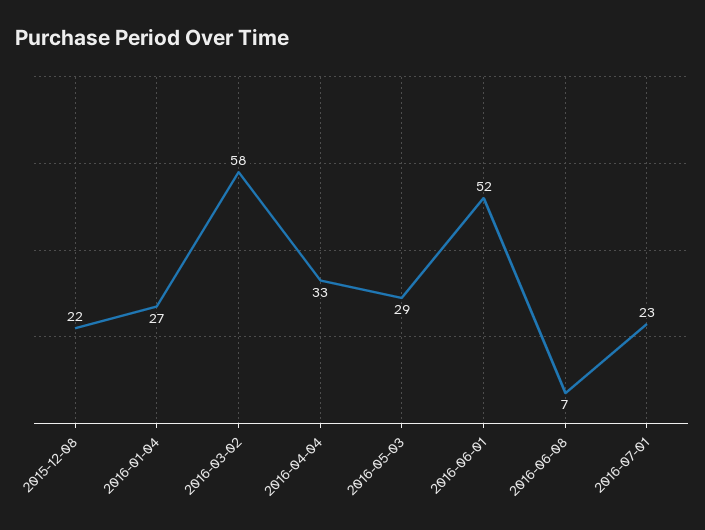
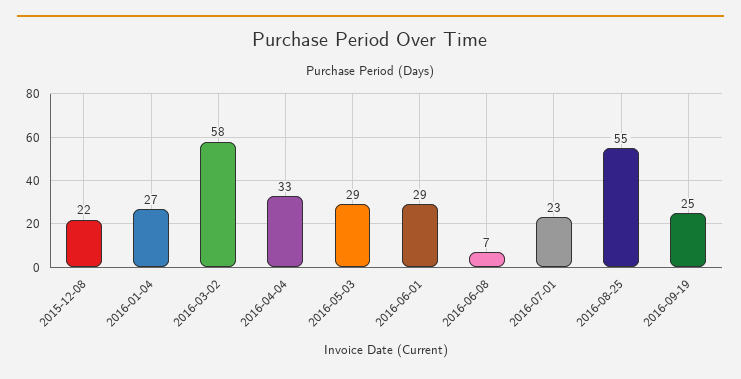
2016-06-01: 52 -> 29
2016-08-25: none -> 55
2016-09-19: none -> 25

